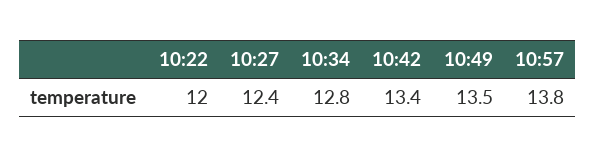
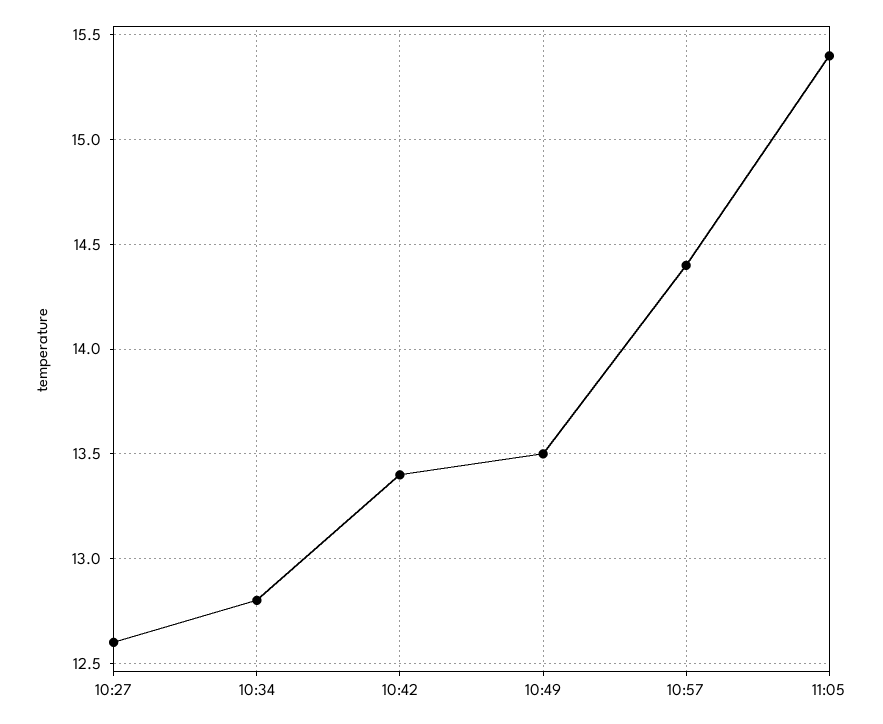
10:22: 12 -> none
10:27: 12.4 -> 12.6
10:57: 13.8 -> 14.4
11:05: none -> 15.4

